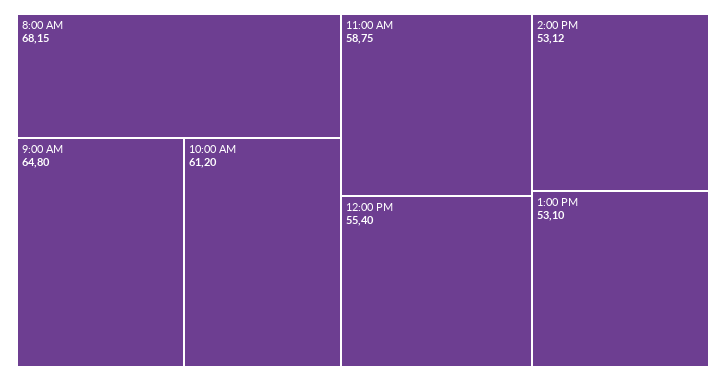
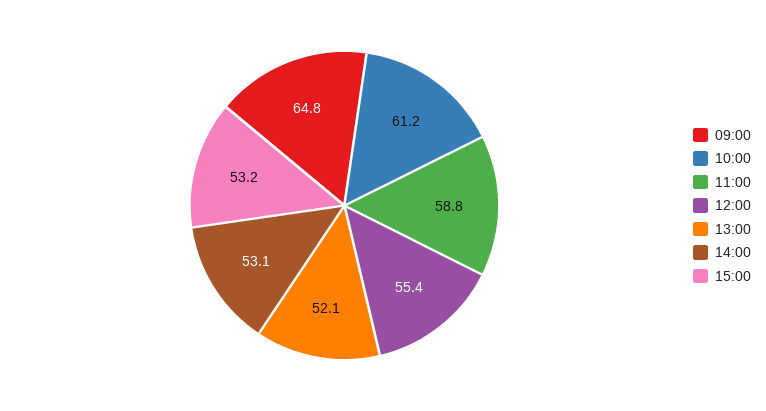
8:00 AM: 68.15 -> none
1:00 PM: 53.1 -> 52.1
15:00: none -> 53.2

